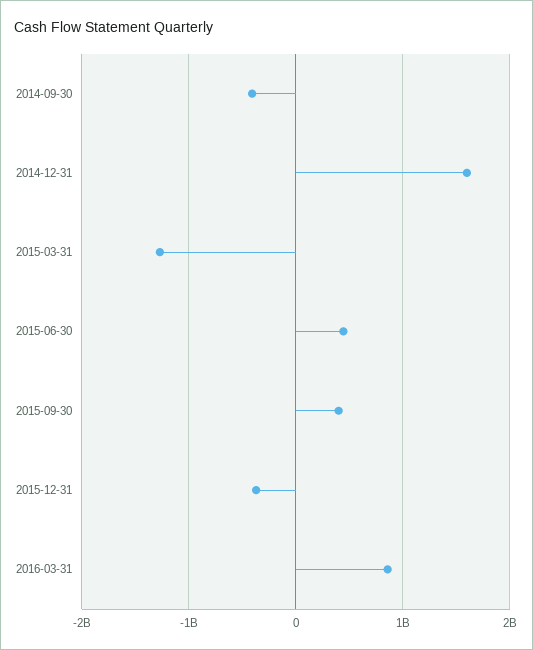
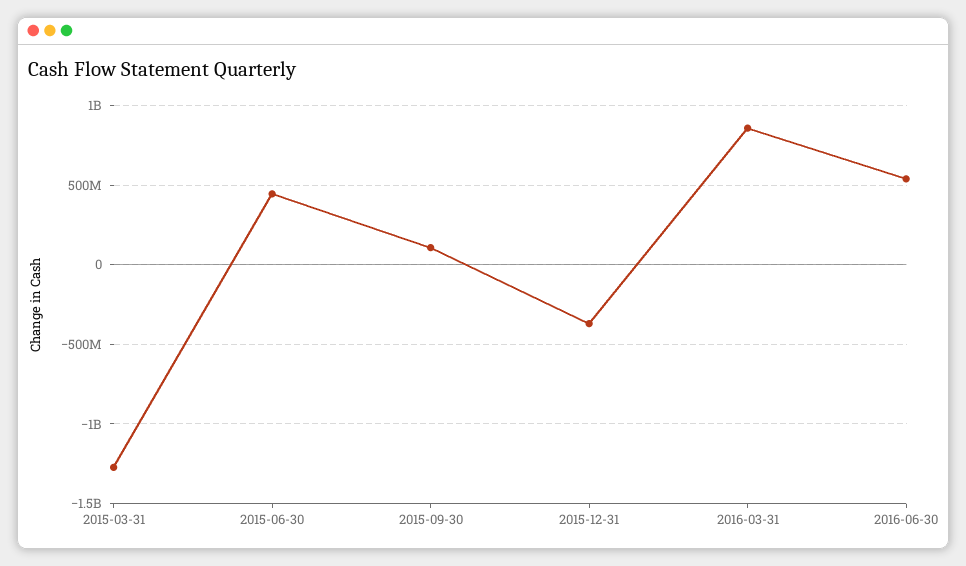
2014-09-30: -400000000 -> none
2014-12-31: 1600000000 -> none
2015-09-30: 400000000 -> 100000000
2016-06-30: none -> 550000000

